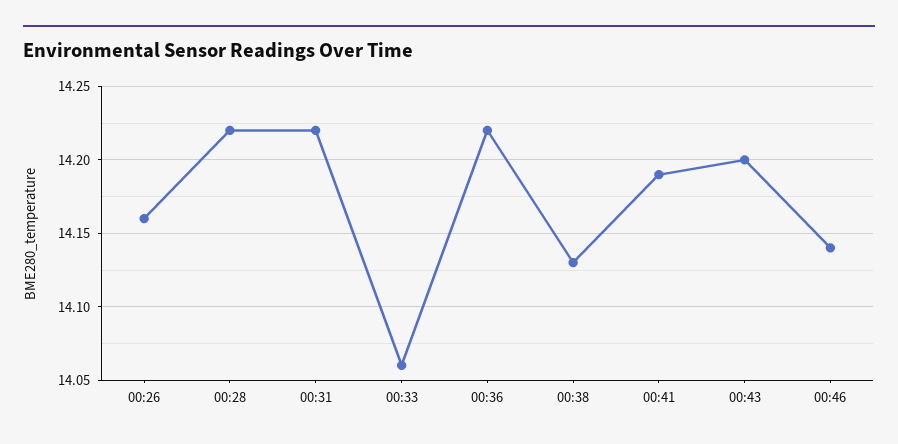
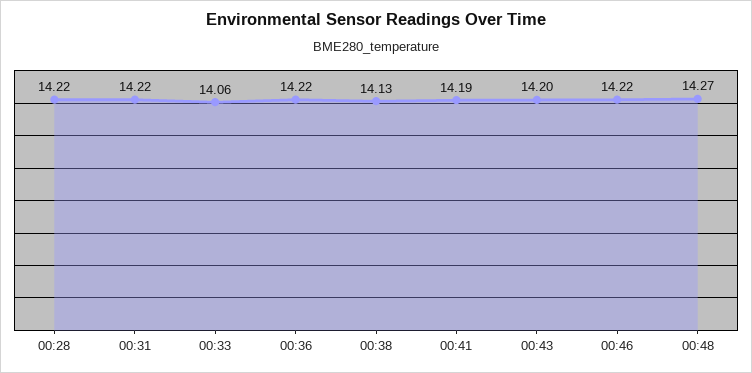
00:26: 14.16 -> none
00:46: 14.14 -> 14.22
00:48: none -> 14.27

